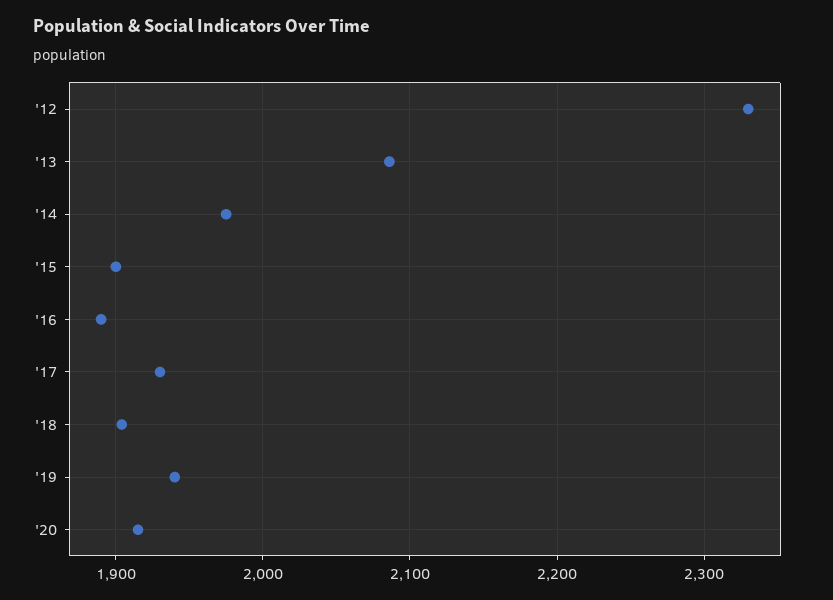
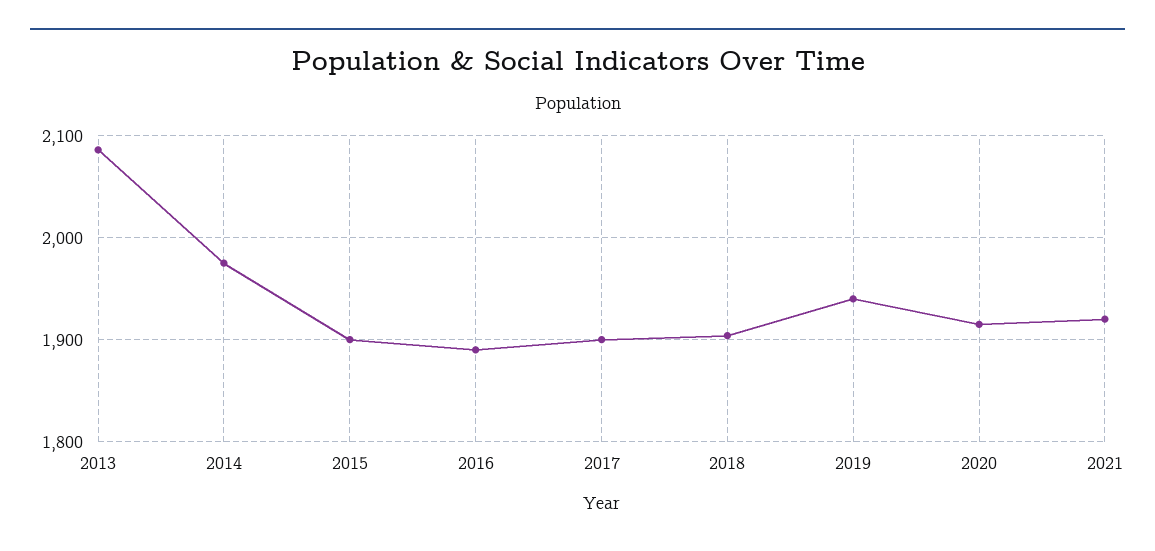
'12: 2330 -> none
'17: 1930 -> 1900
2021: none -> 1920

